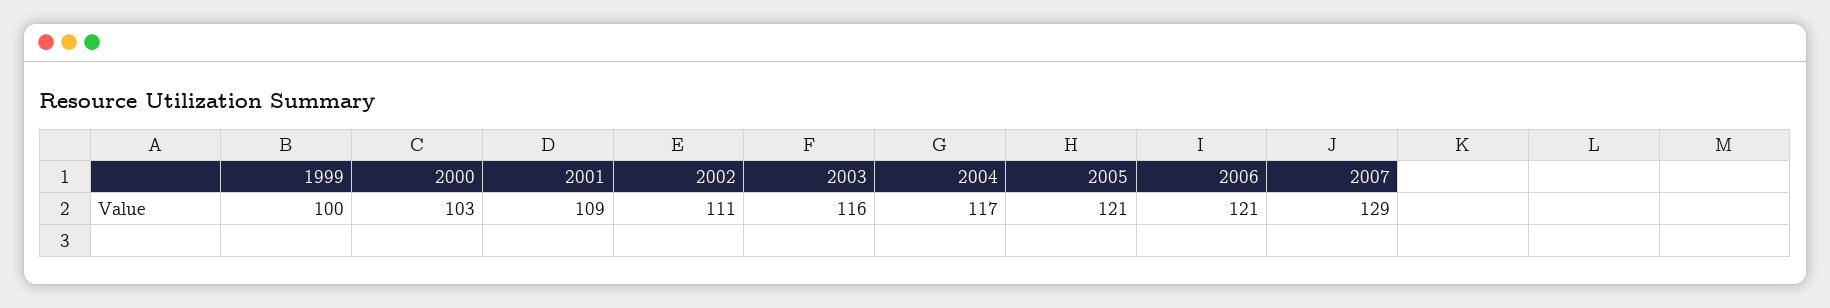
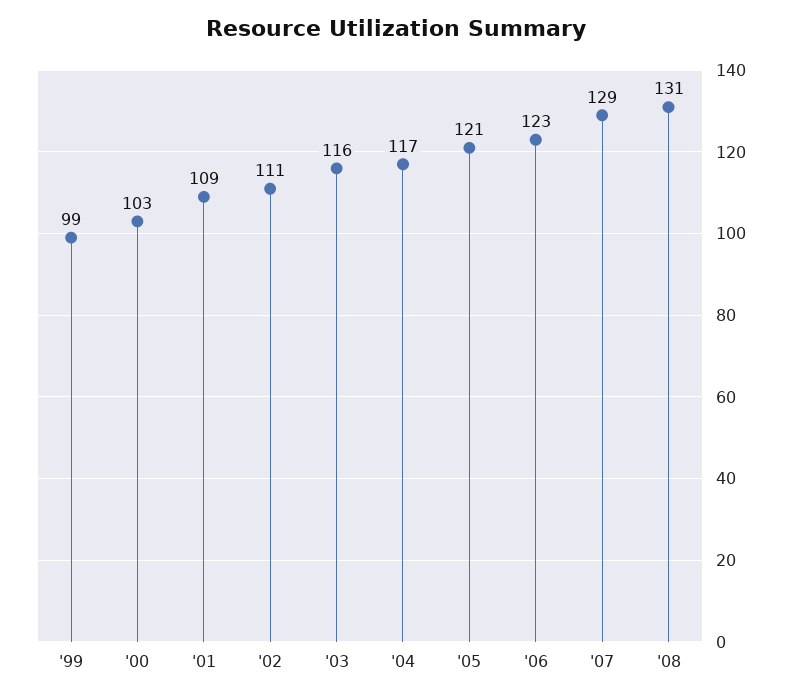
1999: 100 -> 99
2006: 121 -> 123
'08: none -> 131

